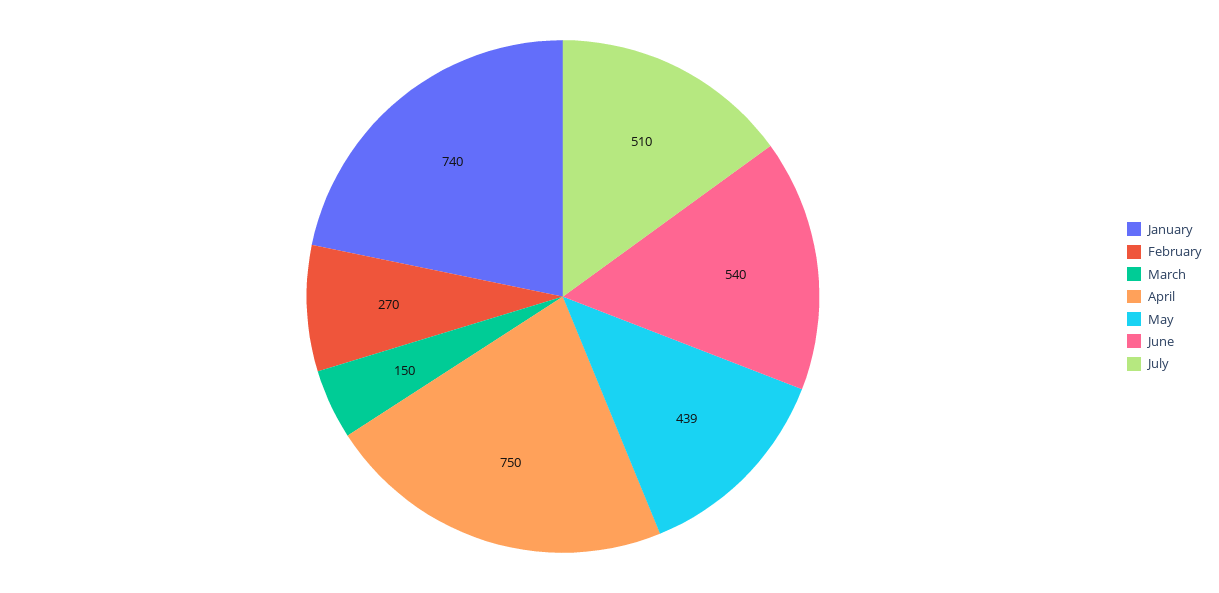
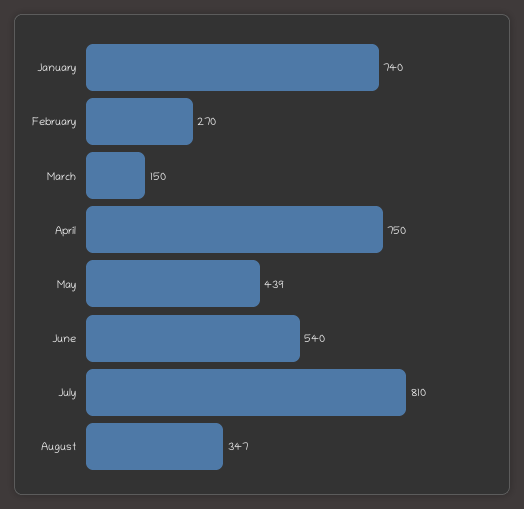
July: 510 -> 810
August: none -> 347

